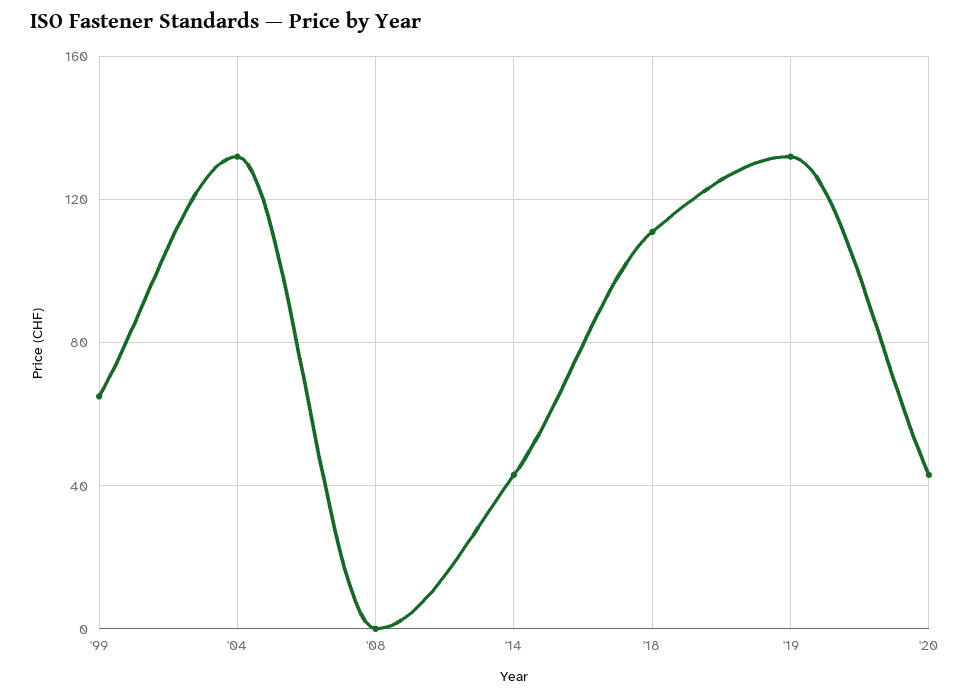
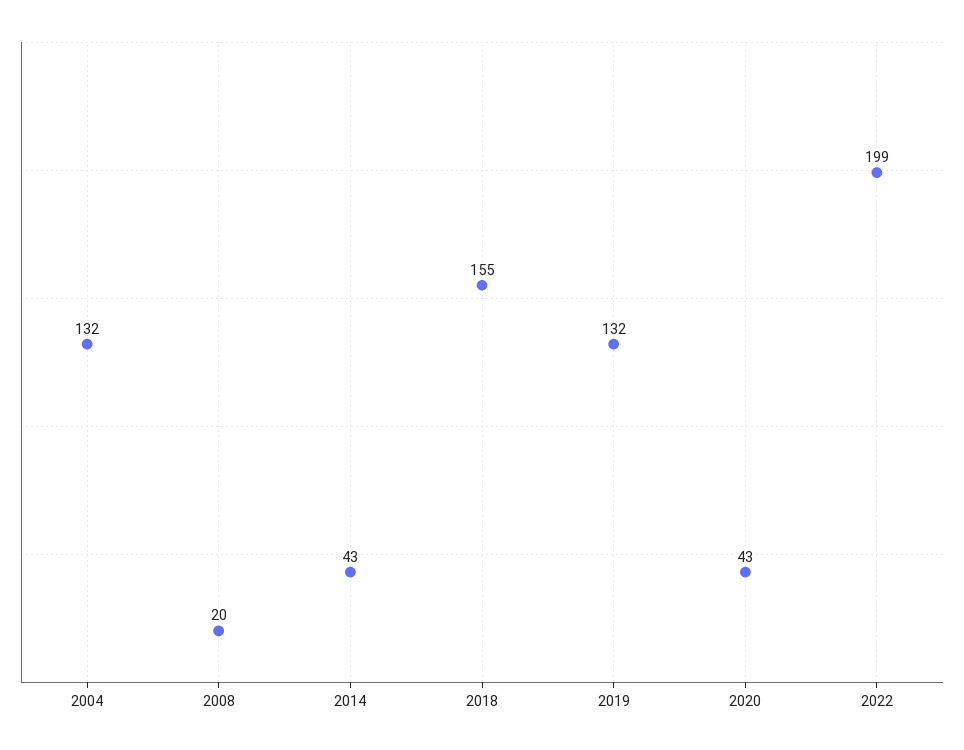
'99: 65 -> none
'08: 0 -> 20
'18: 110 -> 155
2022: none -> 199

